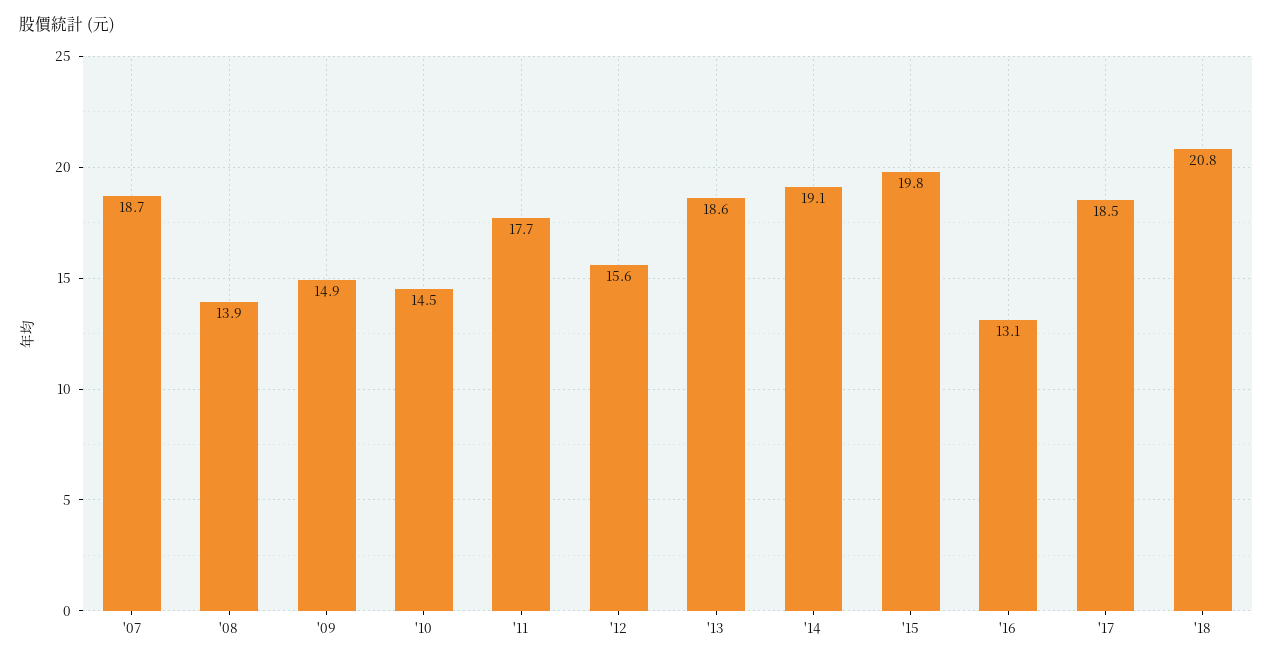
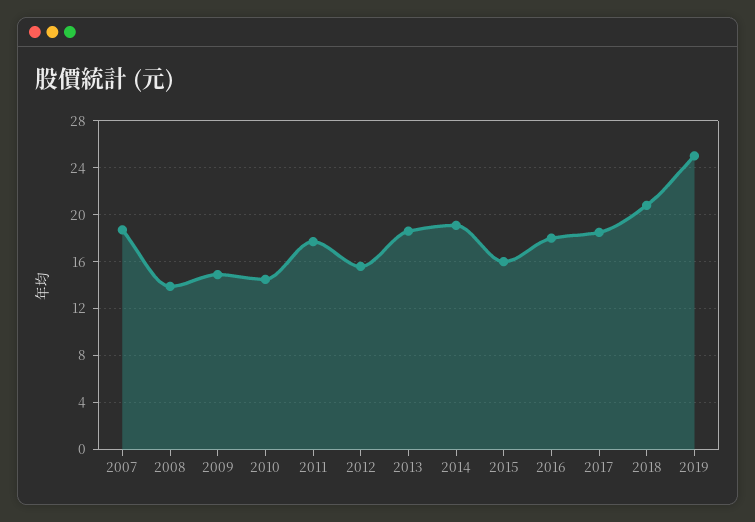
'15: 19.8 -> 16
'16: 13.1 -> 18
2019: none -> 25

